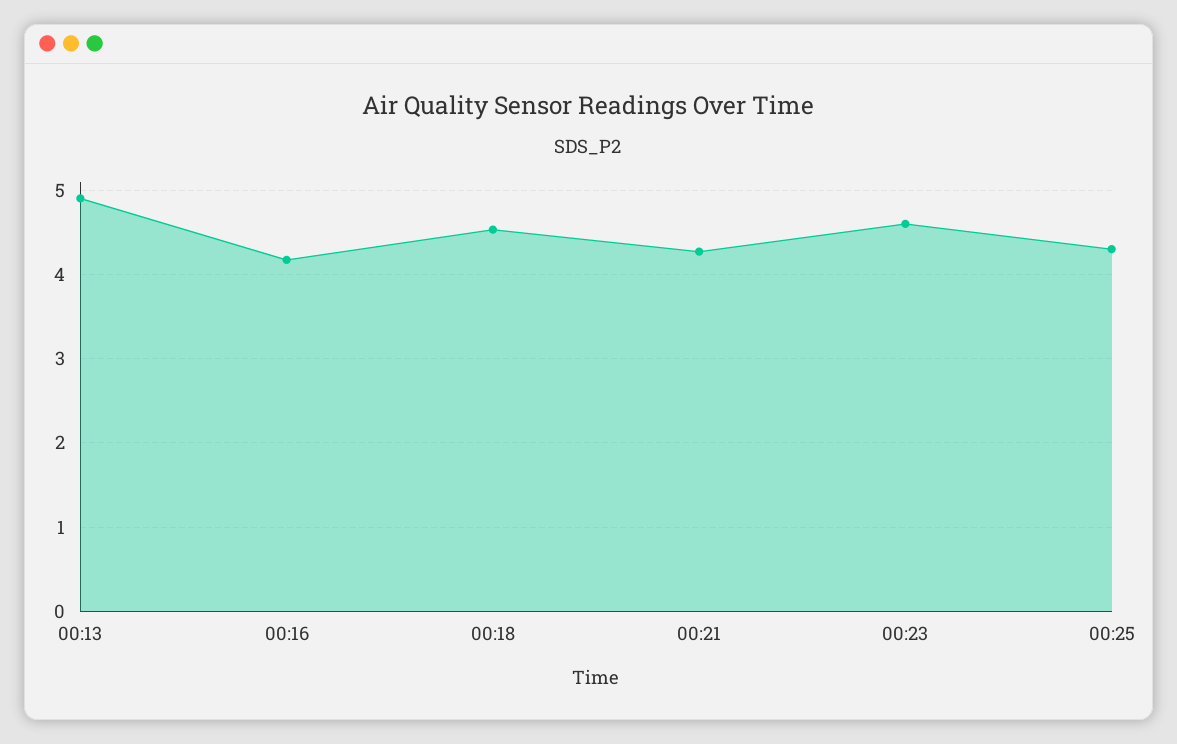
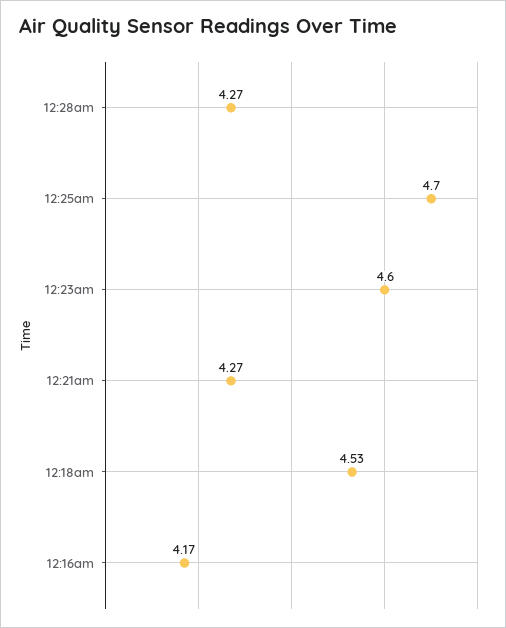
00:13: 4.9 -> none
00:25: 4.3 -> 4.7
12:28am: none -> 4.27

